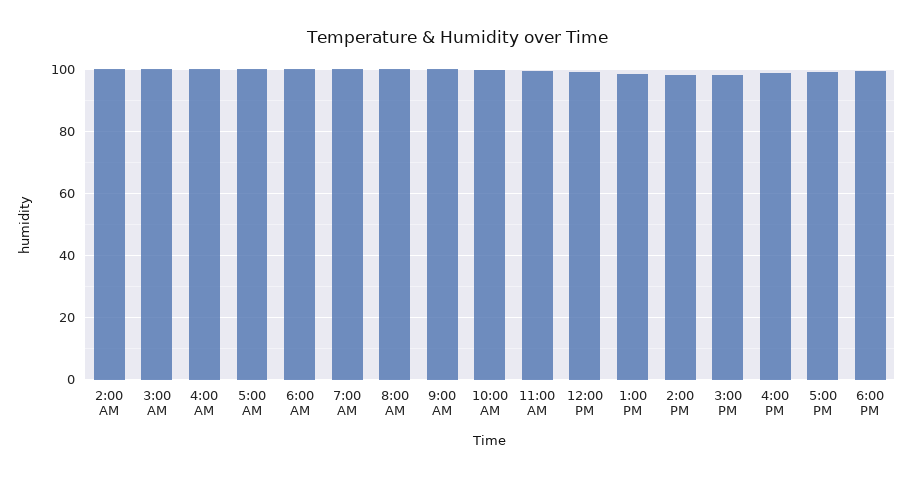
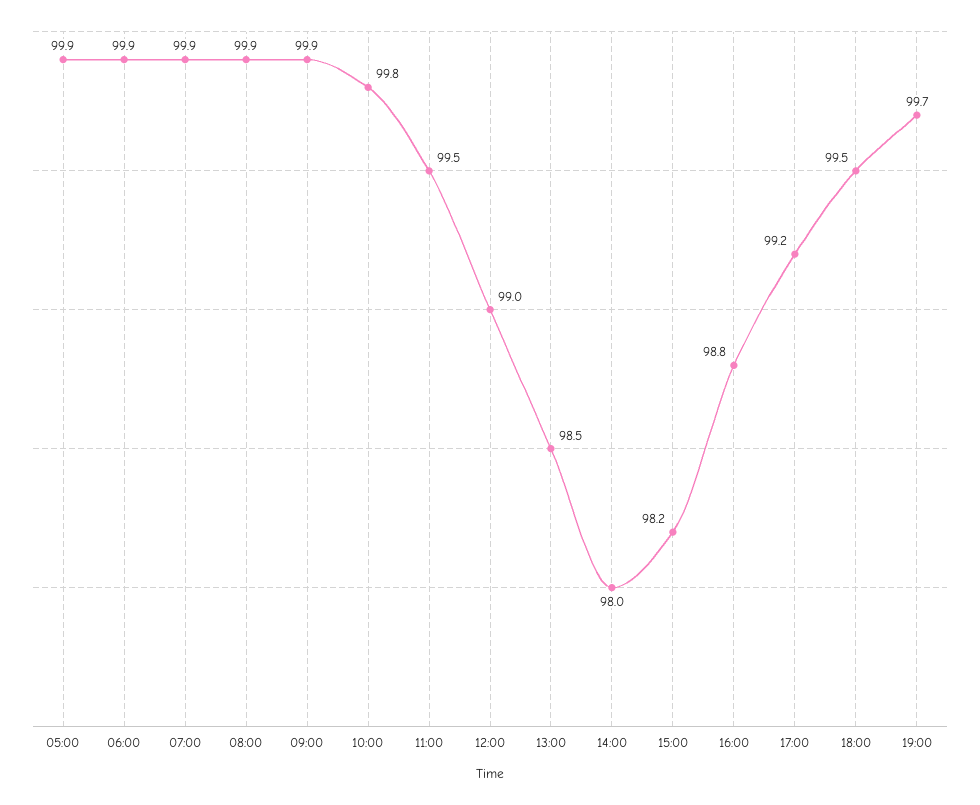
2:00 AM: 100 -> none
3:00 AM: 100 -> none
4:00 AM: 100 -> none
19:00: none -> 99.7

